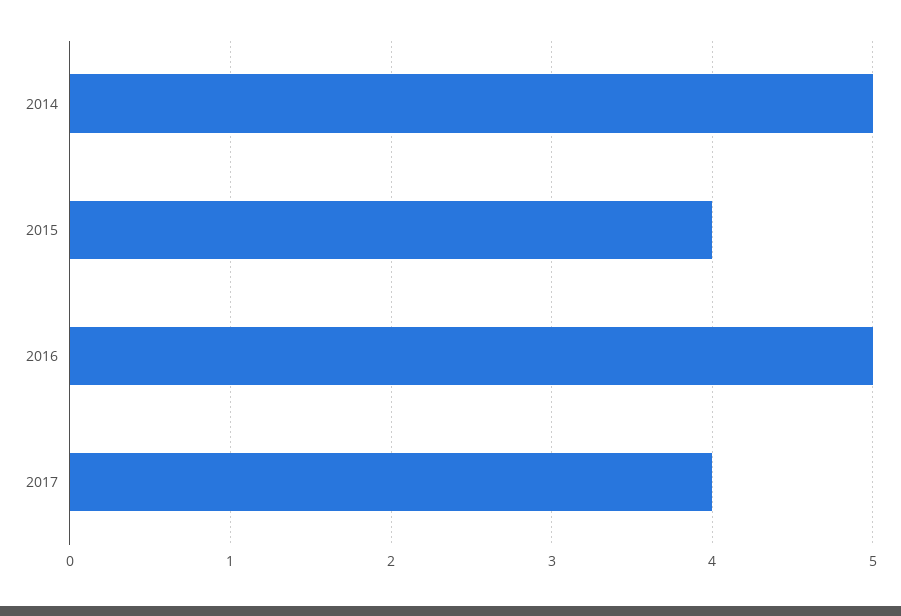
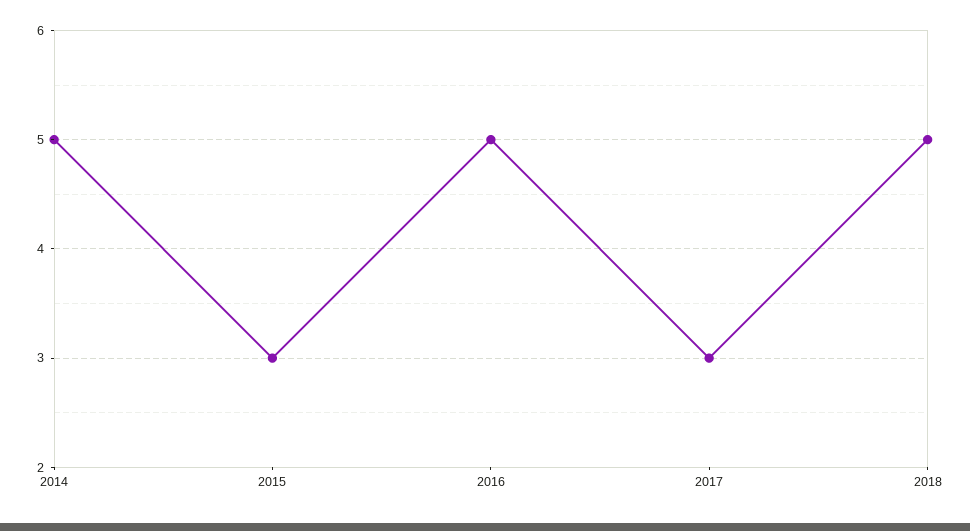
2015: 4 -> 3
2017: 4 -> 3
2018: none -> 5

